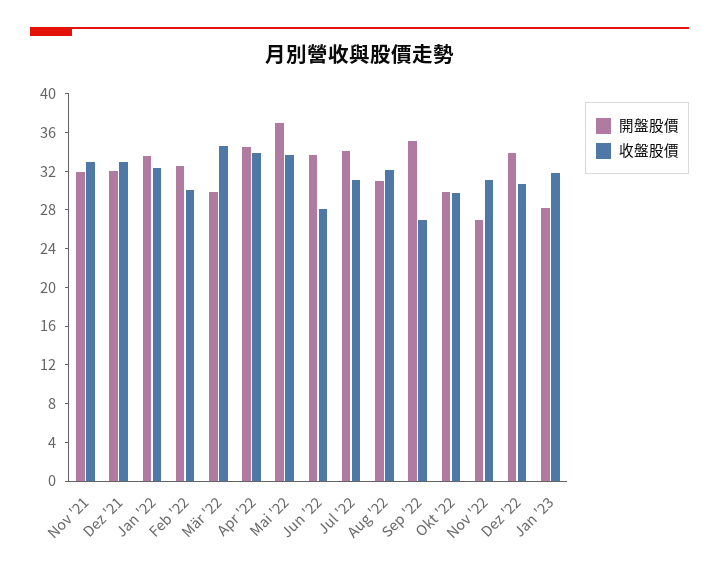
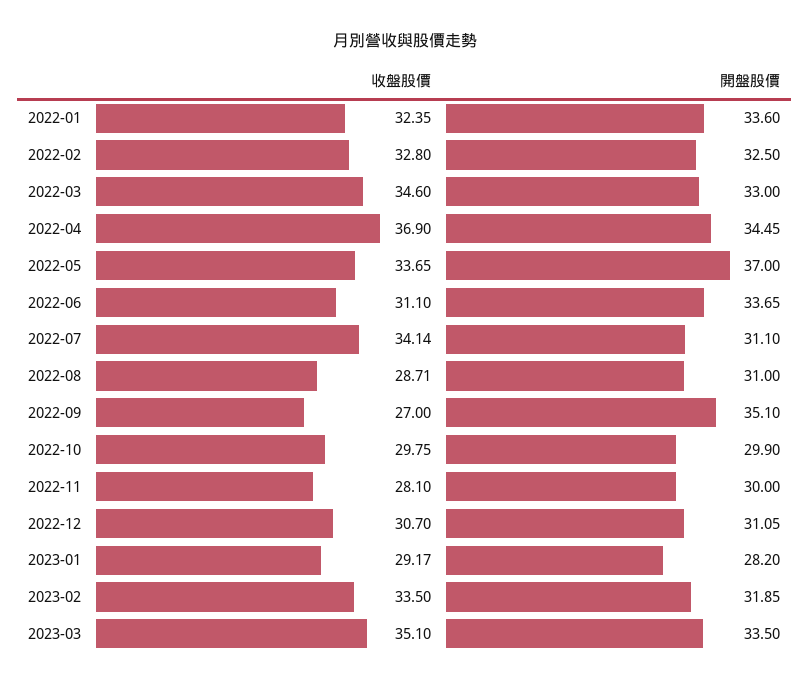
開盤股價, Nov '21: 32 -> none
收盤股價, Nov '21: 33 -> none
開盤股價, Dez '21: 32 -> none
收盤股價, Dez '21: 33 -> none
收盤股價, Feb '22: 30 -> 32.8
開盤股價, Mär '22: 30 -> 33
收盤股價, Apr '22: 34 -> 36.9
收盤股價, Jun '22: 28 -> 31.1
開盤股價, Jul '22: 34 -> 31.1
收盤股價, Jul '22: 31 -> 34.14
收盤股價, Aug '22: 32 -> 28.71
開盤股價, Nov '22: 27 -> 30
收盤股價, Nov '22: 31 -> 28.1
開盤股價, Dez '22: 34 -> 31.05
收盤股價, Jan '23: 32 -> 29.17
收盤股價, 2023-02: none -> 33.5
開盤股價, 2023-02: none -> 31.85
收盤股價, 2023-03: none -> 35.1
開盤股價, 2023-03: none -> 33.5

